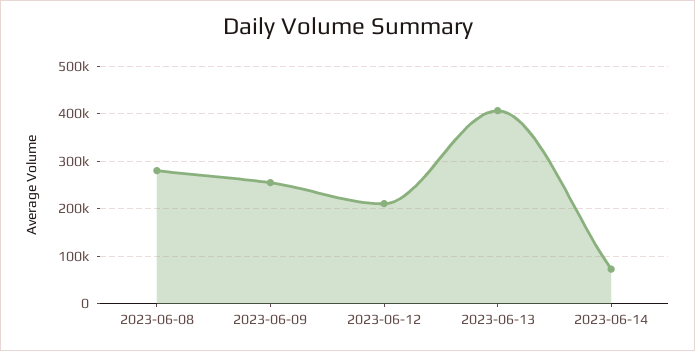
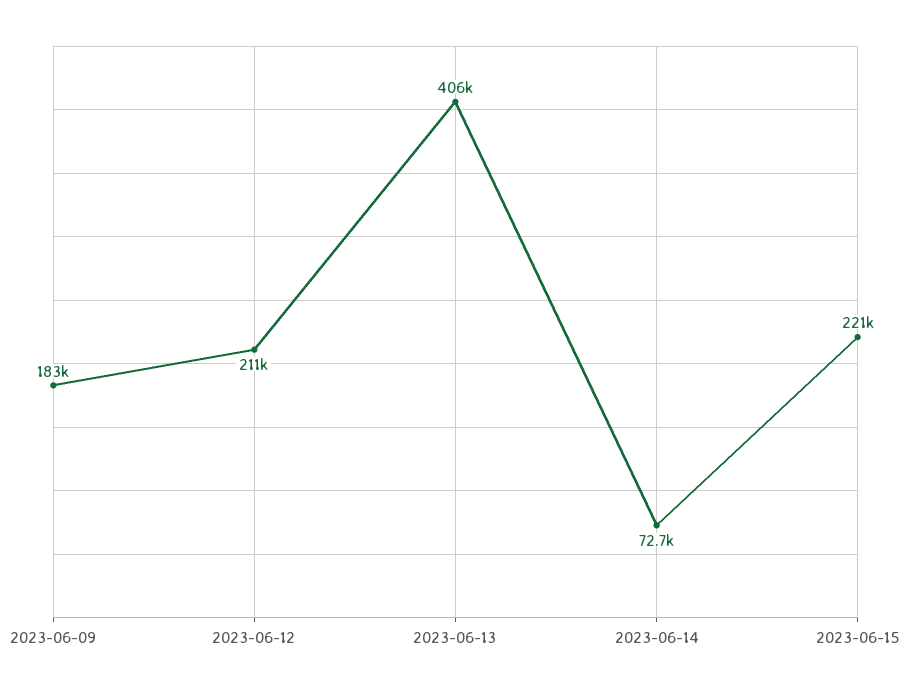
2023-06-08: 280000 -> none
2023-06-09: 260000 -> 183000
2023-06-15: none -> 221000

